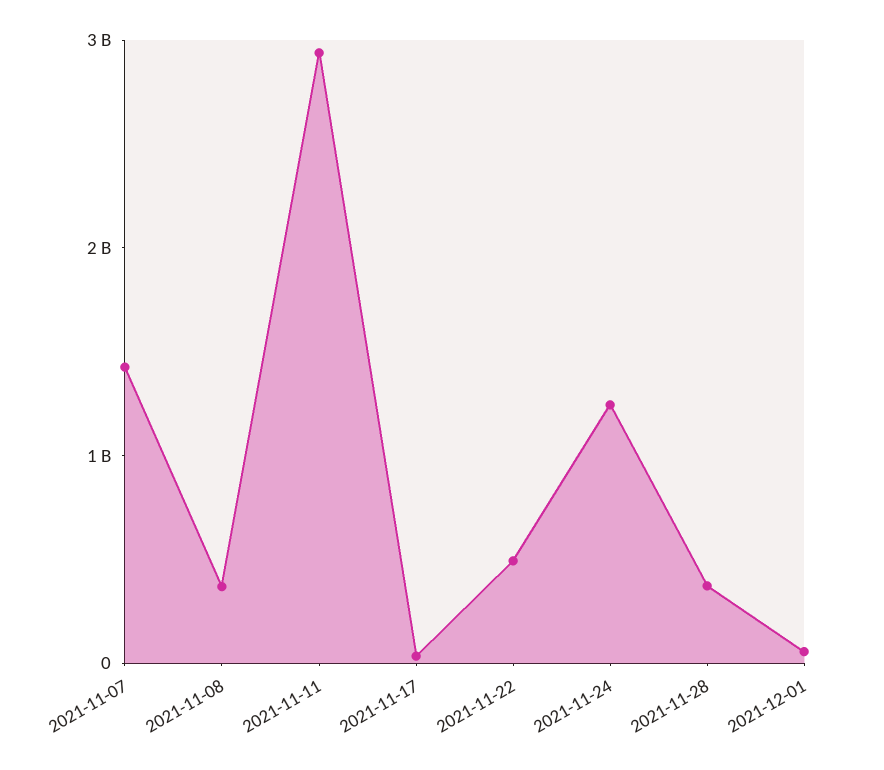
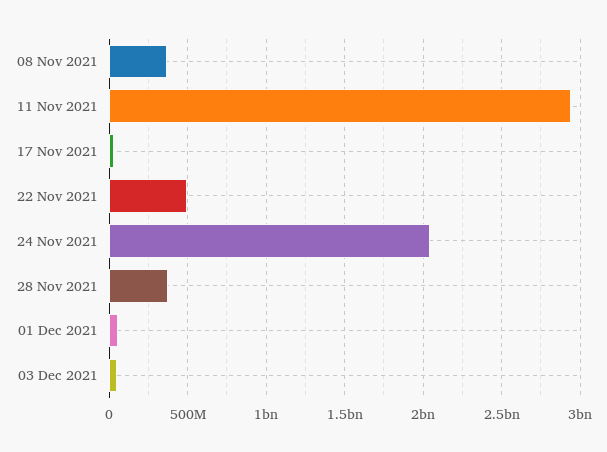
2021-11-07: 1400000000 -> none
2021-11-24: 1200000000 -> 2050000000
03 Dec 2021: none -> 50000000

